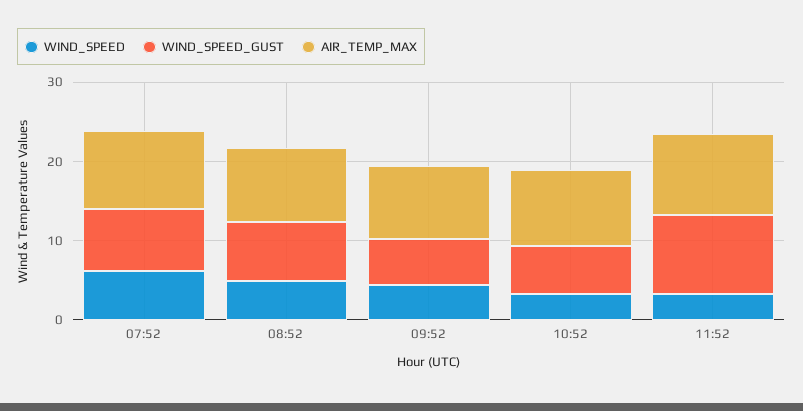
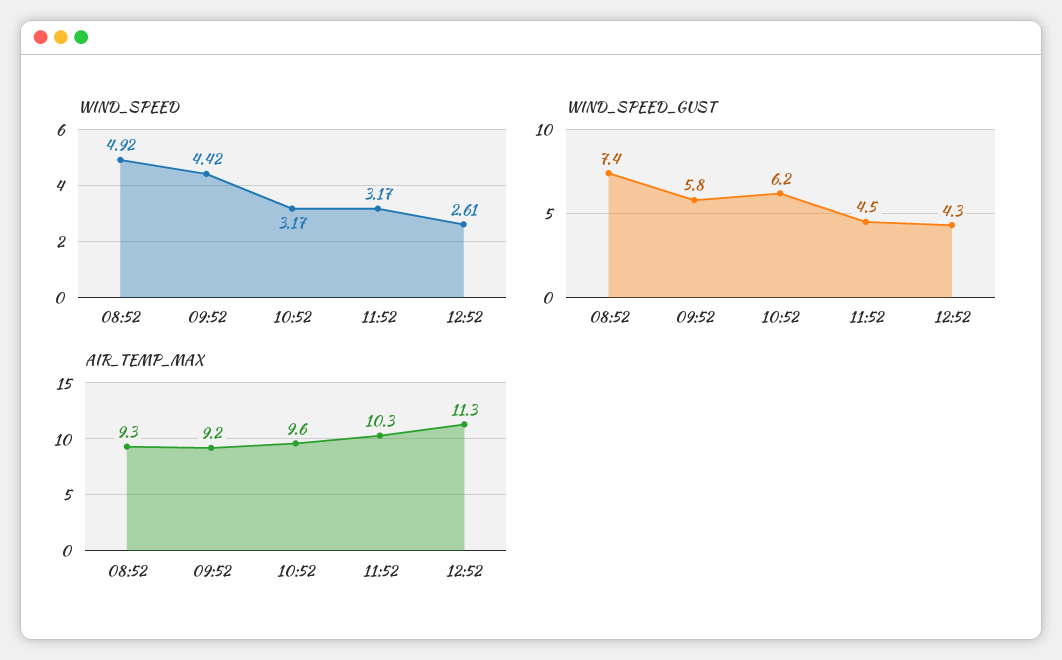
WIND_SPEED, 07:52: 6 -> none
WIND_SPEED_GUST, 07:52: 8 -> none
AIR_TEMP_MAX, 07:52: 10 -> none
WIND_SPEED_GUST, 11:52: 10 -> 4.5
WIND_SPEED, 12:52: none -> 2.61
WIND_SPEED_GUST, 12:52: none -> 4.3
AIR_TEMP_MAX, 12:52: none -> 11.3

